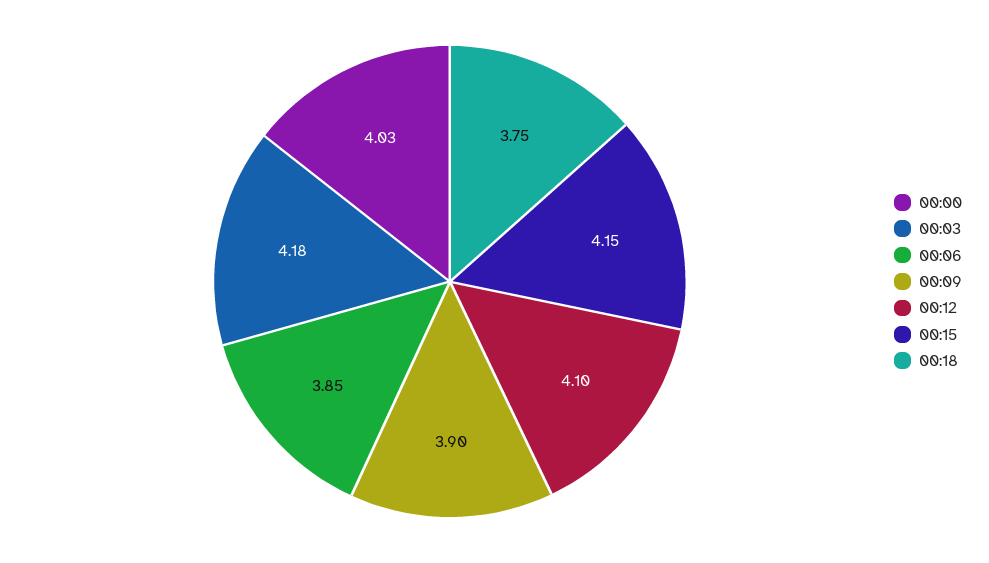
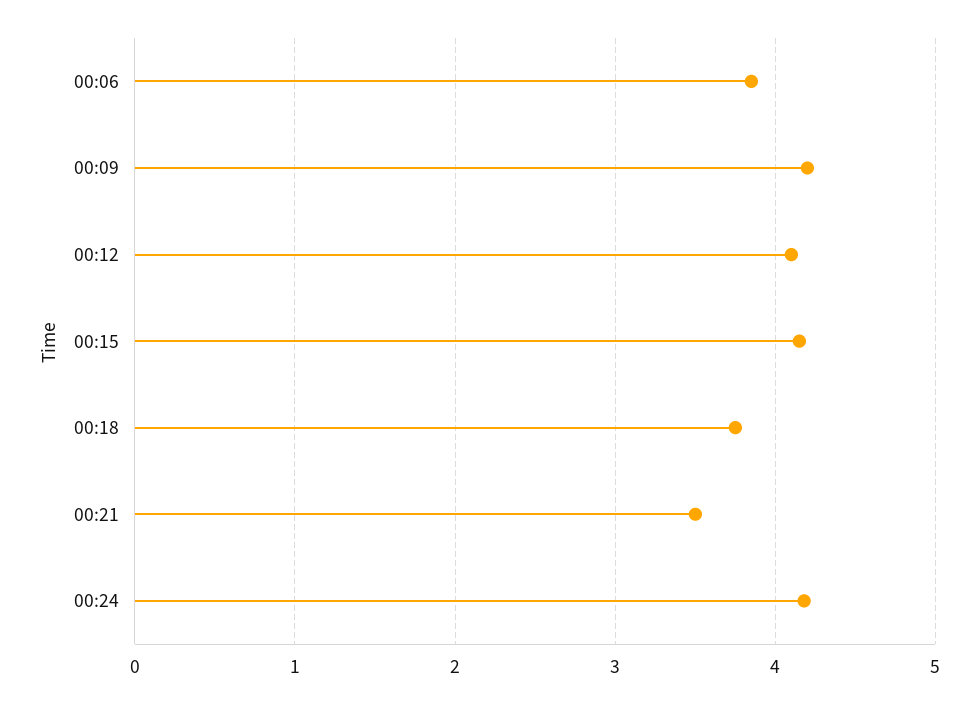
00:00: 4.03 -> none
00:03: 4.18 -> none
00:09: 3.9 -> 4.2
00:21: none -> 3.5
00:24: none -> 4.2

